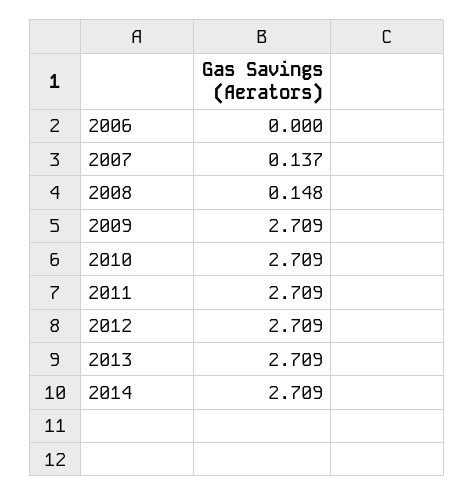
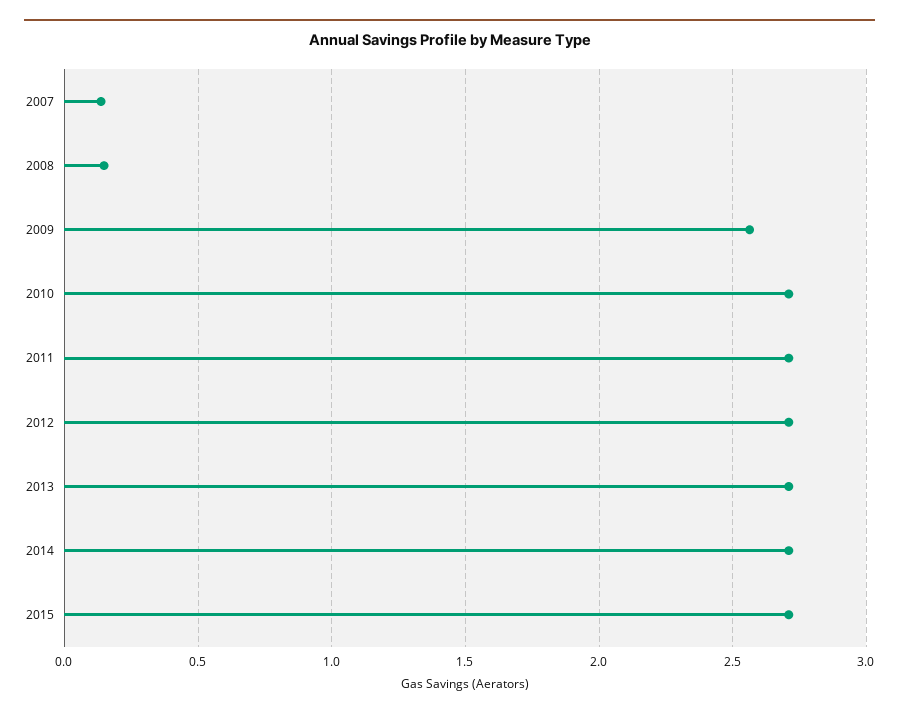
2006: 0 -> none
2009: 2.709 -> 2.55
2015: none -> 2.7

